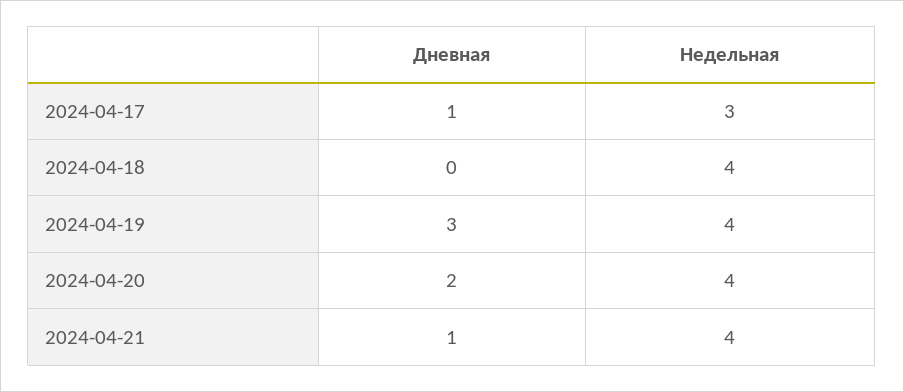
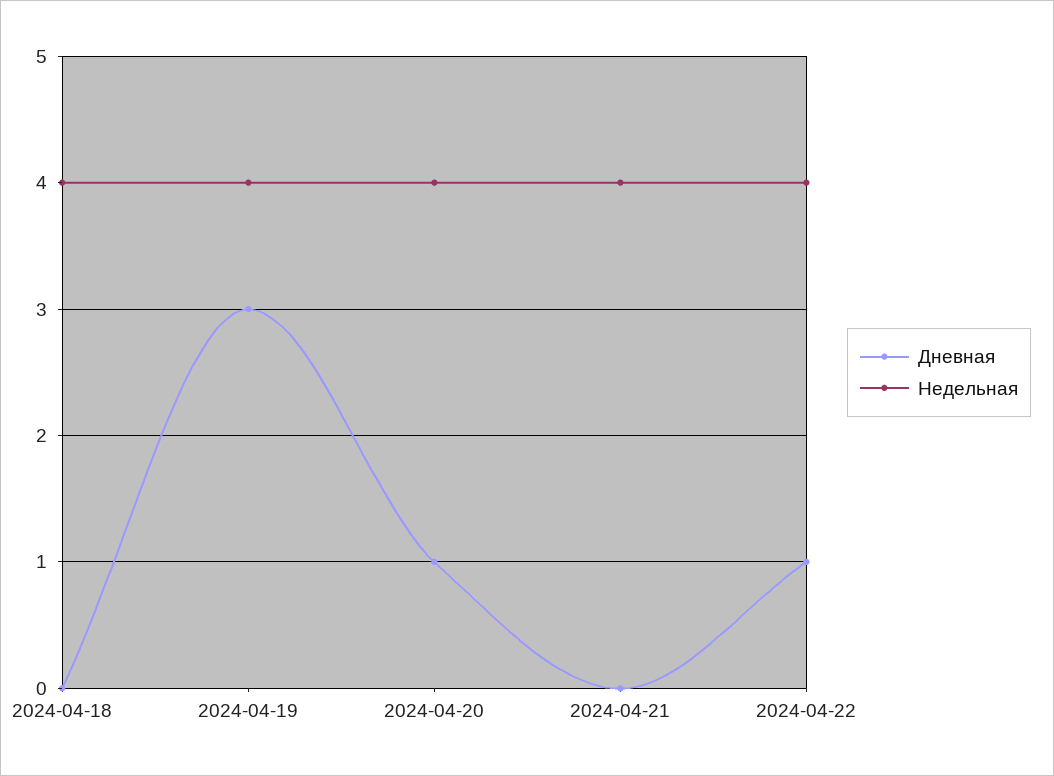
Дневная, 2024-04-17: 1 -> none
Недельная, 2024-04-17: 3 -> none
Дневная, 2024-04-20: 2 -> 1
Дневная, 2024-04-21: 1 -> 0
Дневная, 2024-04-22: none -> 1
Недельная, 2024-04-22: none -> 4

